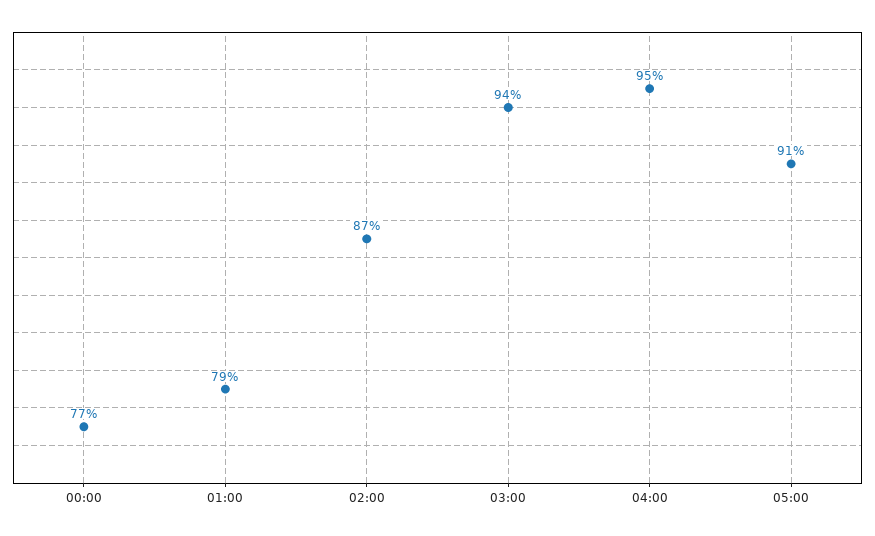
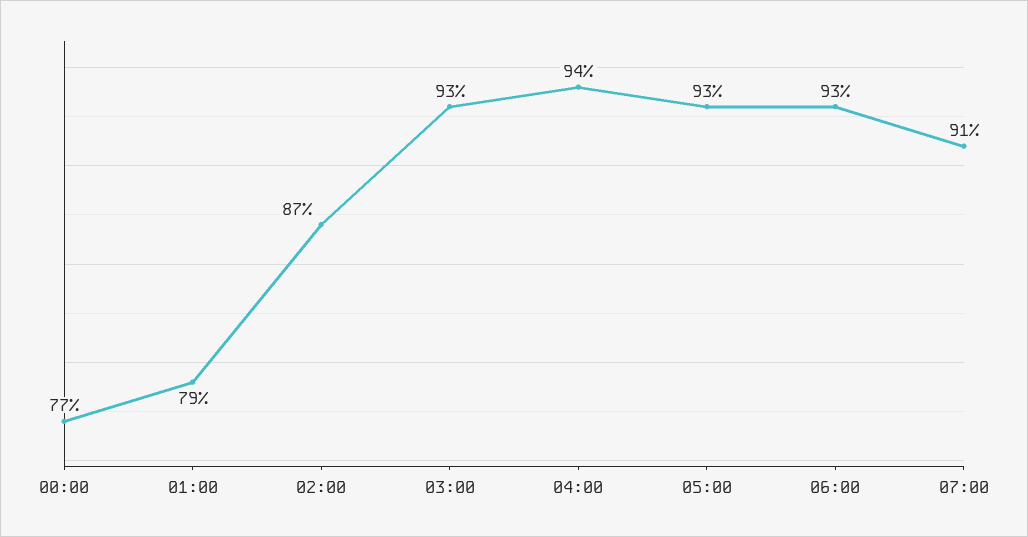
03:00: 94 -> 93
04:00: 95 -> 94
05:00: 91 -> 93
06:00: none -> 93
07:00: none -> 91

